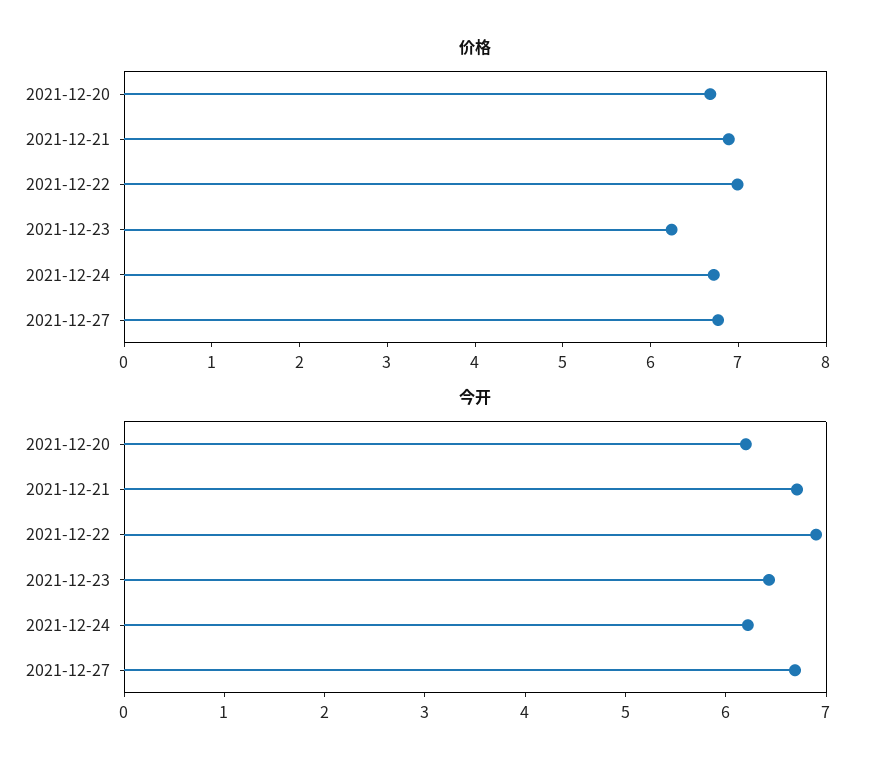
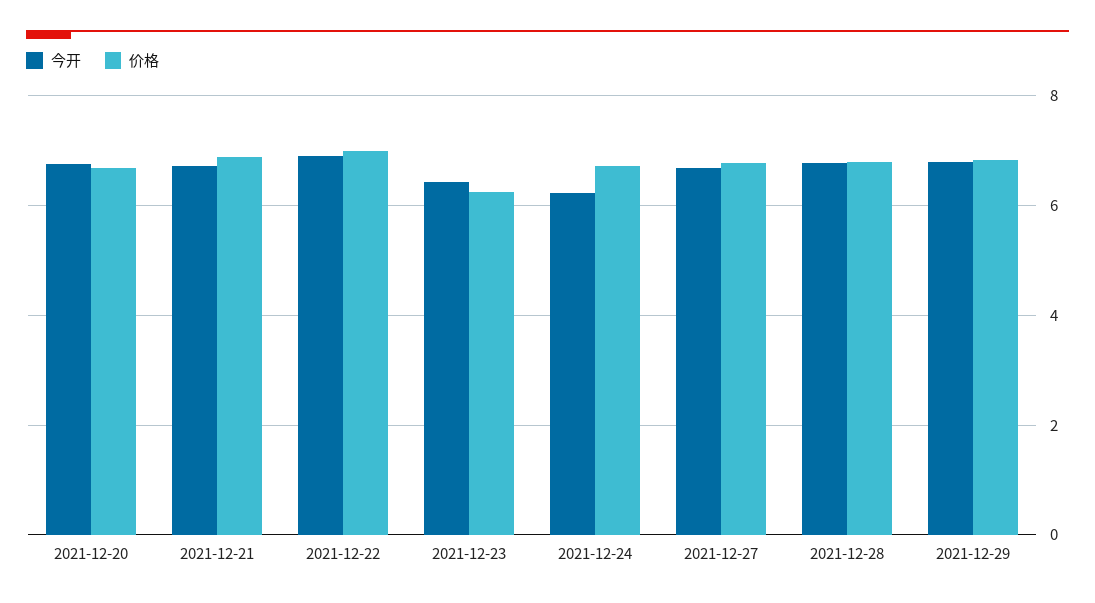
今开, 2021-12-20: 6.2 -> 6.8
今开, 2021-12-28: none -> 6.8
价格, 2021-12-28: none -> 6.8
今开, 2021-12-29: none -> 6.8
价格, 2021-12-29: none -> 6.8

